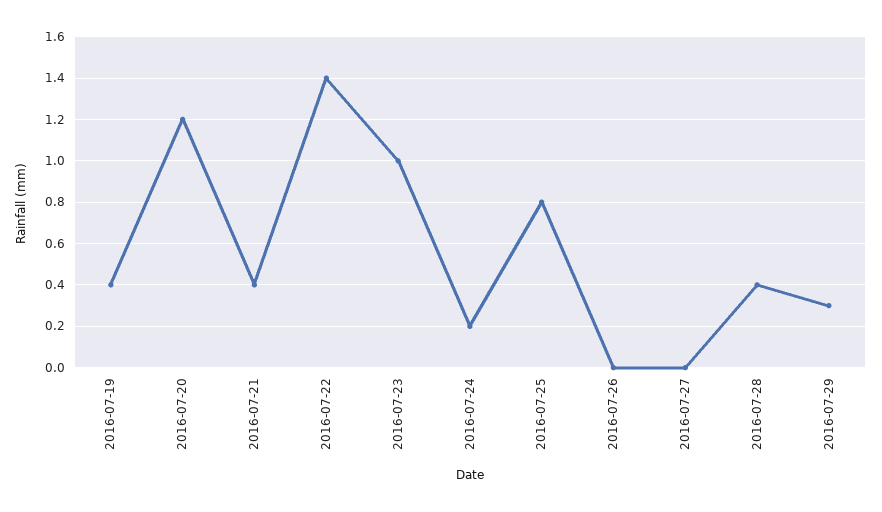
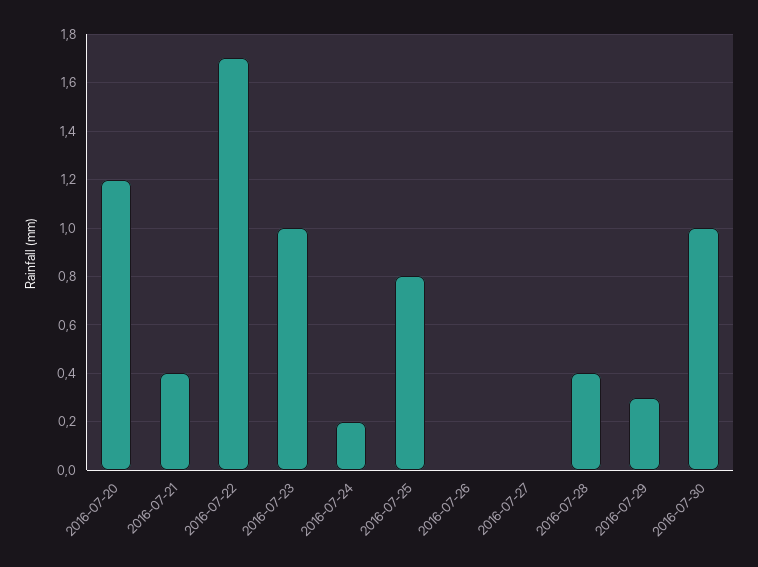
2016-07-19: 0.4 -> none
2016-07-22: 1.4 -> 1.7
2016-07-30: none -> 1

